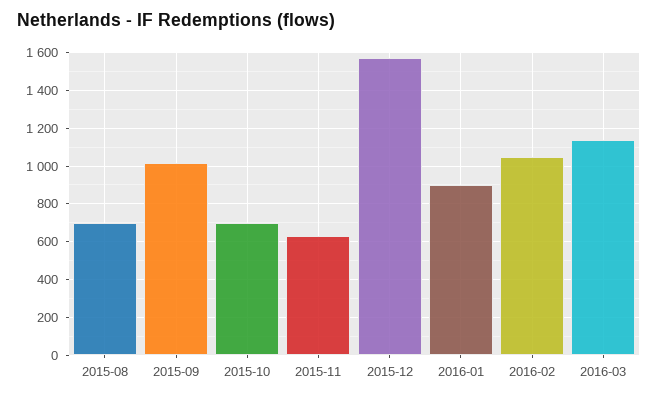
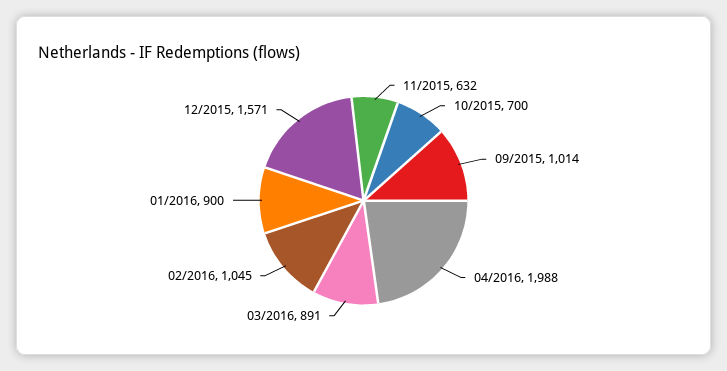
2015-08: 700 -> none
2016-03: 1150 -> 891
04/2016: none -> 1988

